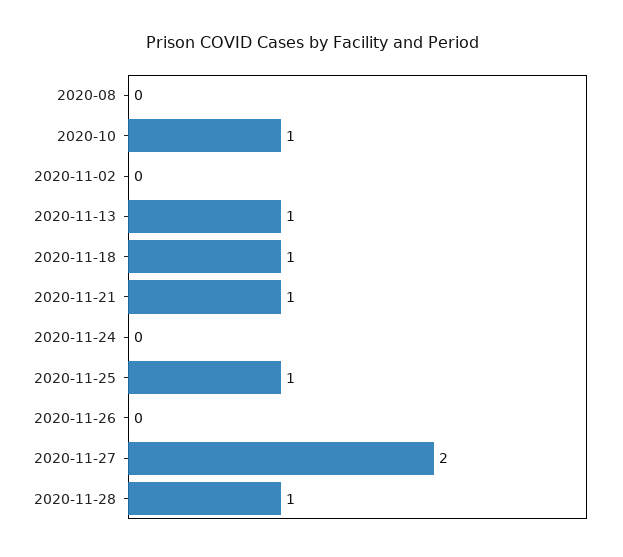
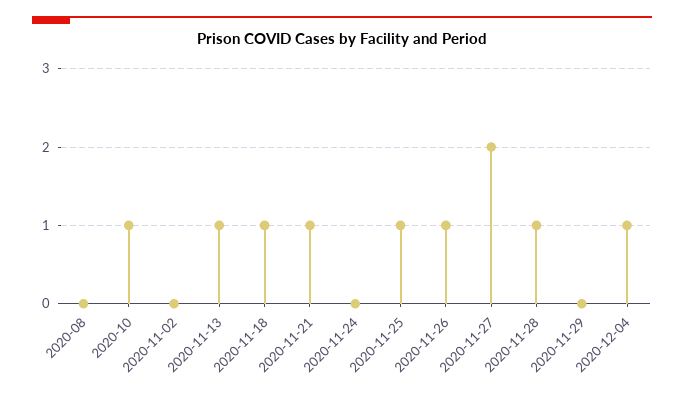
2020-11-26: 0 -> 1
2020-11-29: none -> 0
2020-12-04: none -> 1

